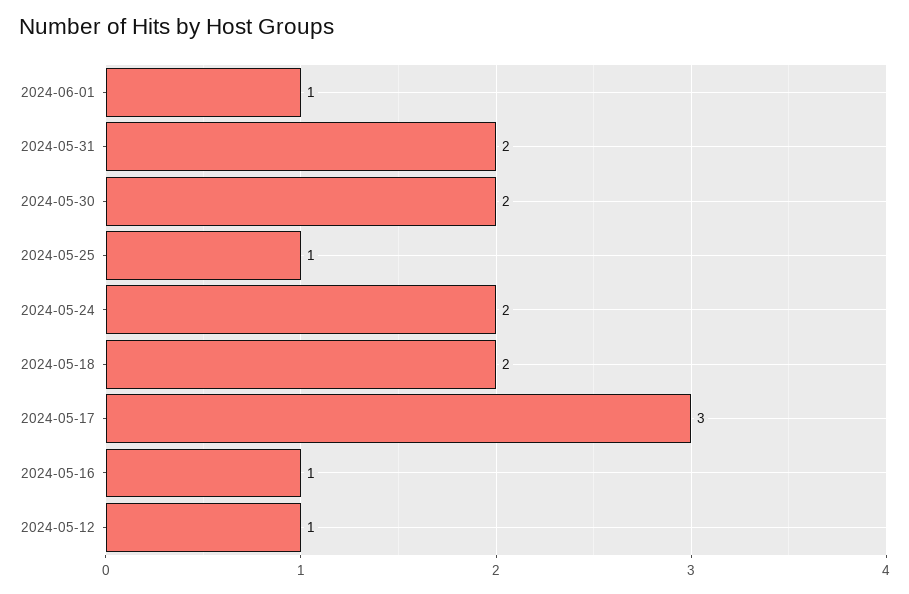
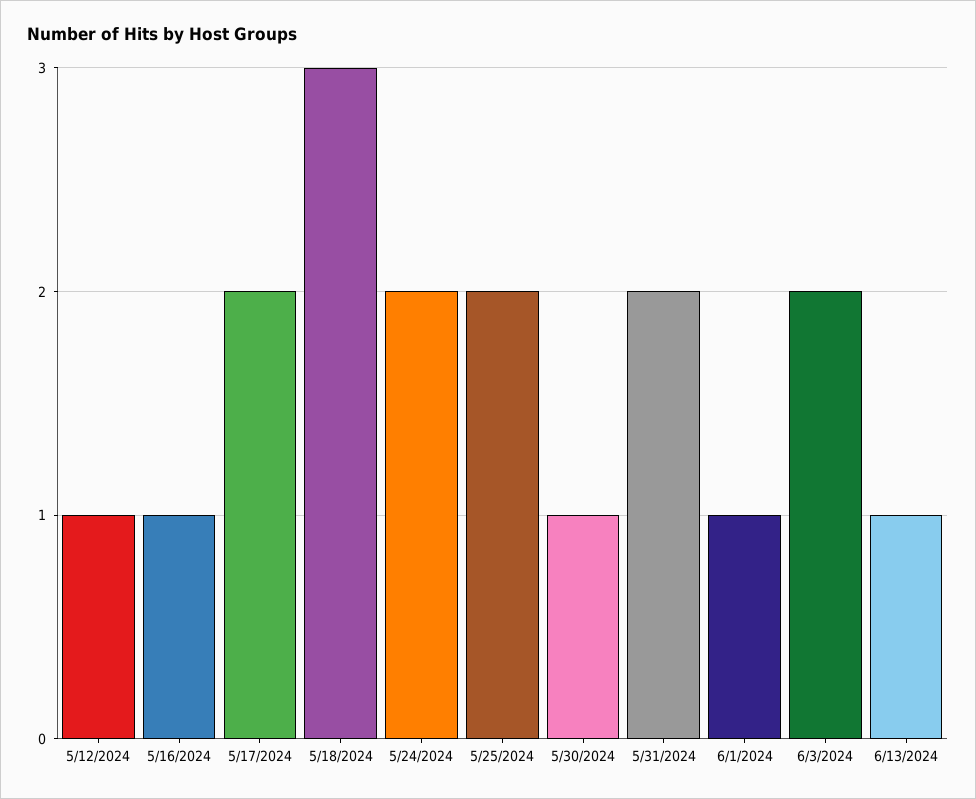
2024-05-30: 2 -> 1
2024-05-25: 1 -> 2
2024-05-18: 2 -> 3
2024-05-17: 3 -> 2
6/3/2024: none -> 2
6/13/2024: none -> 1

